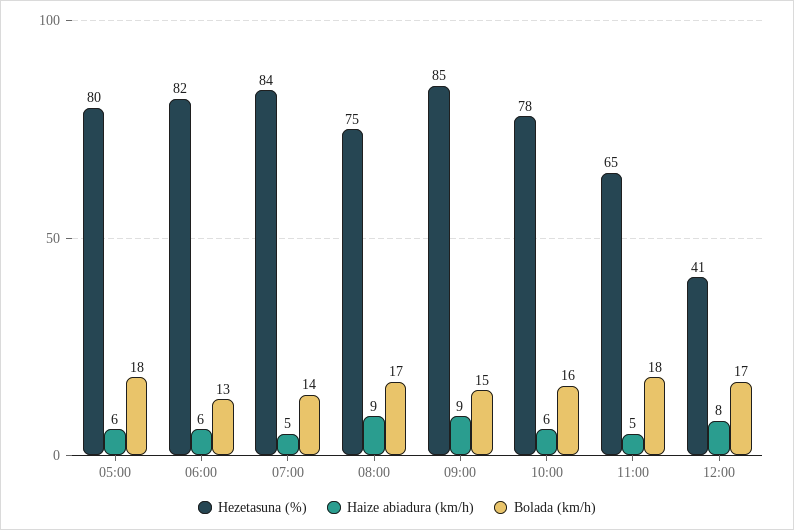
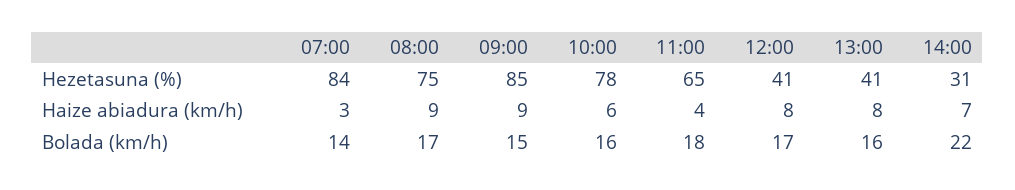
Hezetasuna (%), 05:00: 80 -> none
Haize abiadura (km/h), 05:00: 6 -> none
Bolada (km/h), 05:00: 18 -> none
Hezetasuna (%), 06:00: 82 -> none
Haize abiadura (km/h), 06:00: 6 -> none
Bolada (km/h), 06:00: 13 -> none
Haize abiadura (km/h), 07:00: 5 -> 3
Haize abiadura (km/h), 11:00: 5 -> 4
Hezetasuna (%), 13:00: none -> 41
Hezetasuna (%), 14:00: none -> 31
Haize abiadura (km/h), 13:00: none -> 8
Haize abiadura (km/h), 14:00: none -> 7
Bolada (km/h), 13:00: none -> 16
Bolada (km/h), 14:00: none -> 22

